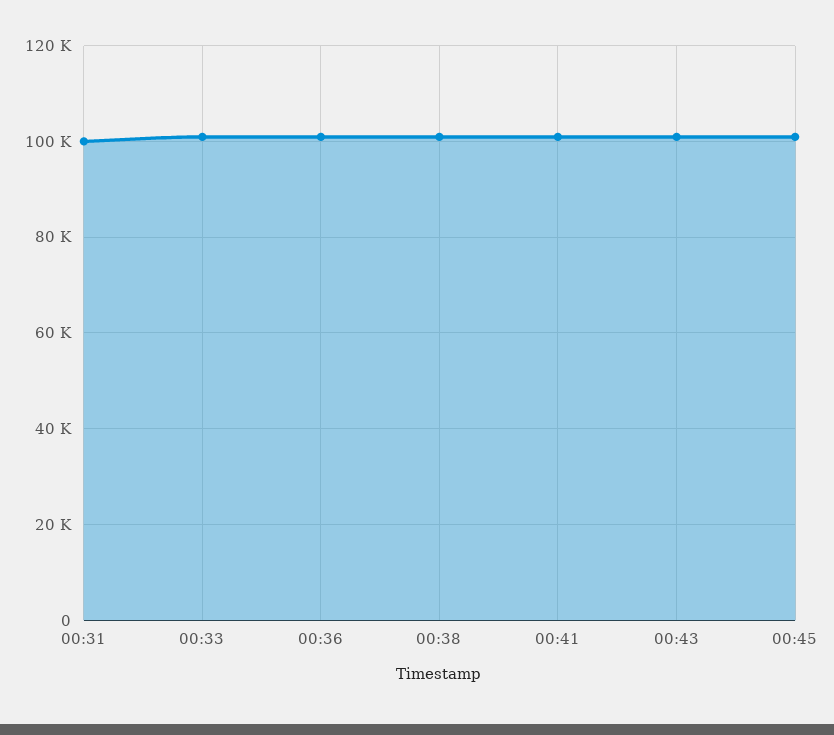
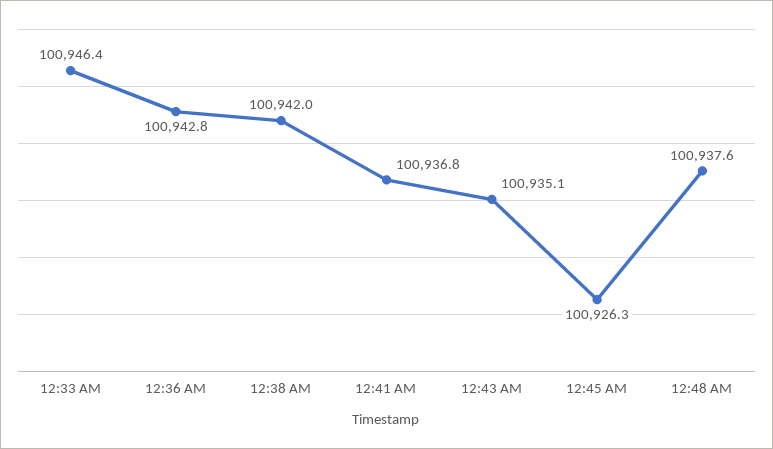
00:31: 100000 -> none
12:48 AM: none -> 100937.6

